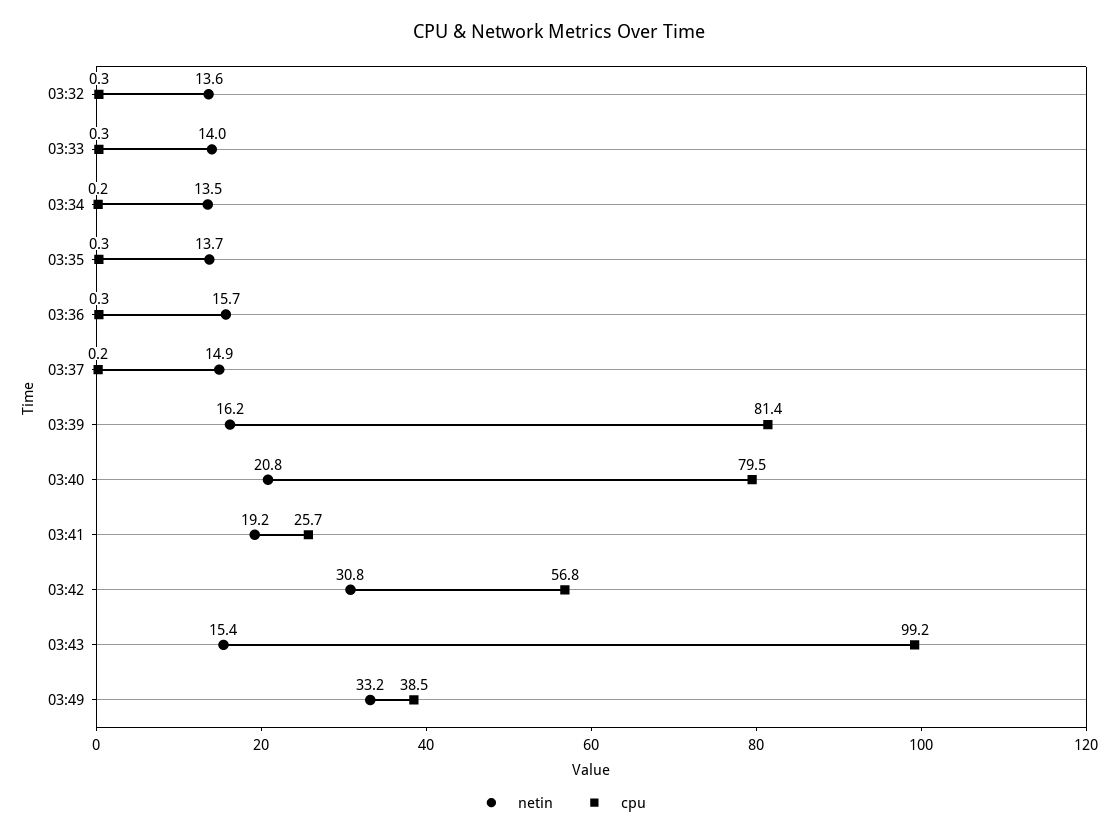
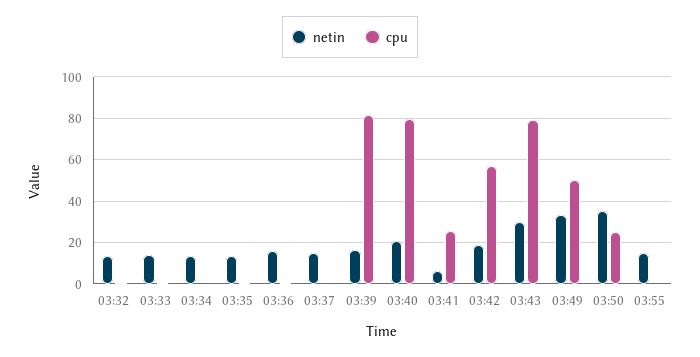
netin, 03:41: 19.2 -> 5
netin, 03:42: 30.8 -> 20
netin, 03:43: 15.4 -> 30
cpu, 03:43: 99.2 -> 80
cpu, 03:49: 38.5 -> 50
netin, 03:50: none -> 35
cpu, 03:50: none -> 25
netin, 03:55: none -> 15
cpu, 03:55: none -> 0

